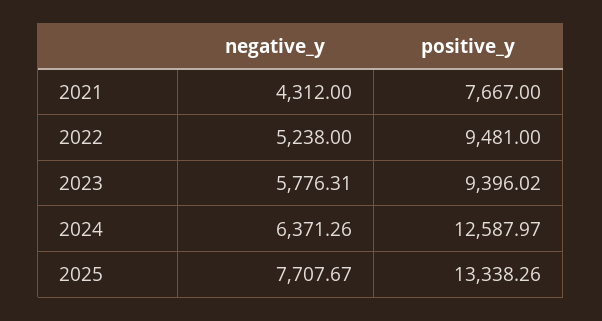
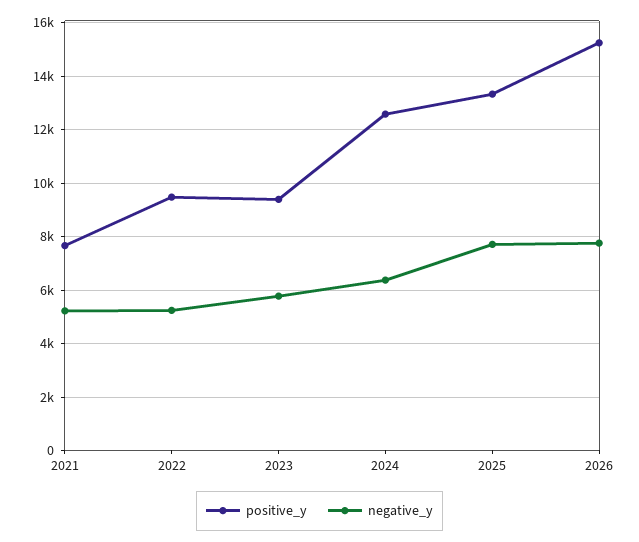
negative_y, 2021: 4312 -> 5250
positive_y, 2026: none -> 15250
negative_y, 2026: none -> 7750

